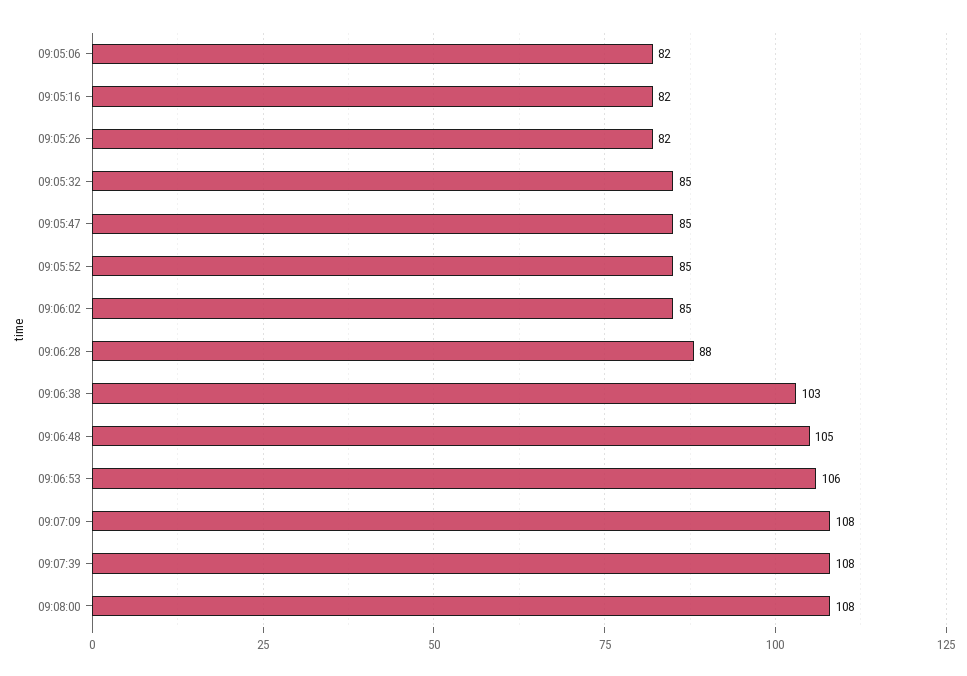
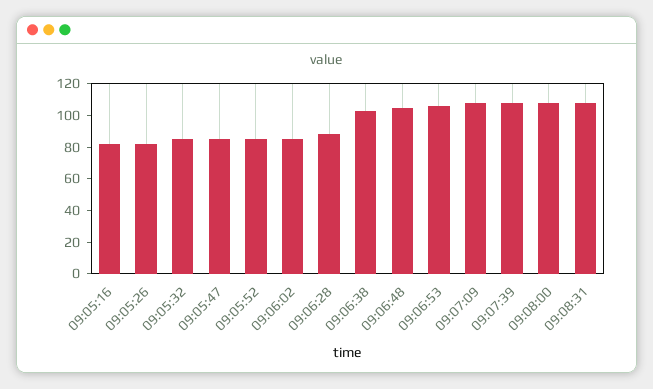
09:05:06: 82 -> none
09:08:31: none -> 110

